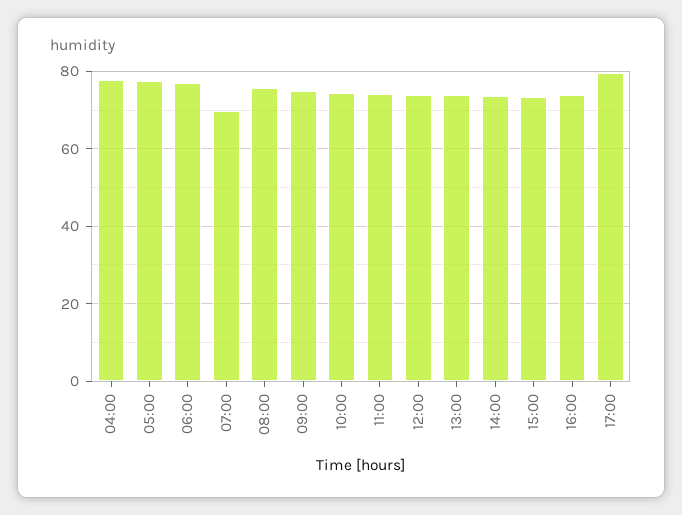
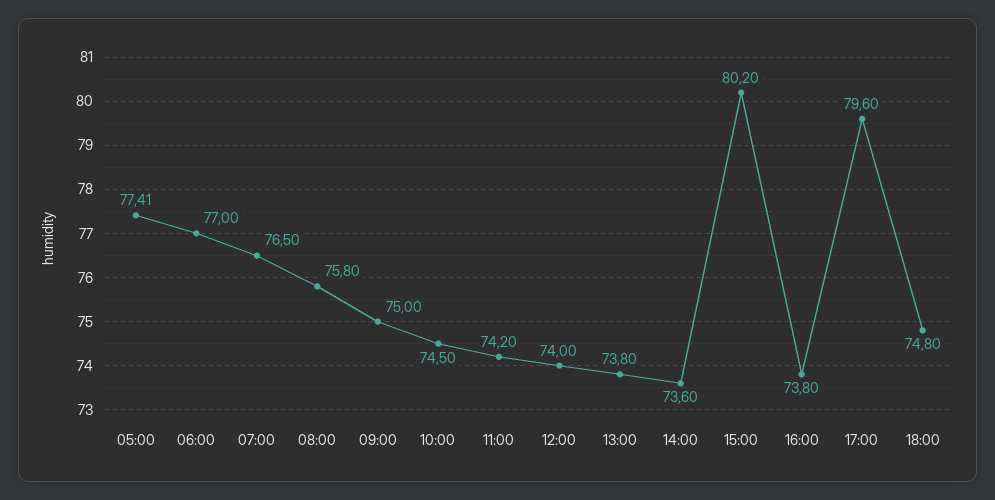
04:00: 78 -> none
07:00: 70 -> 76.5
15:00: 74 -> 80.2
18:00: none -> 74.8

